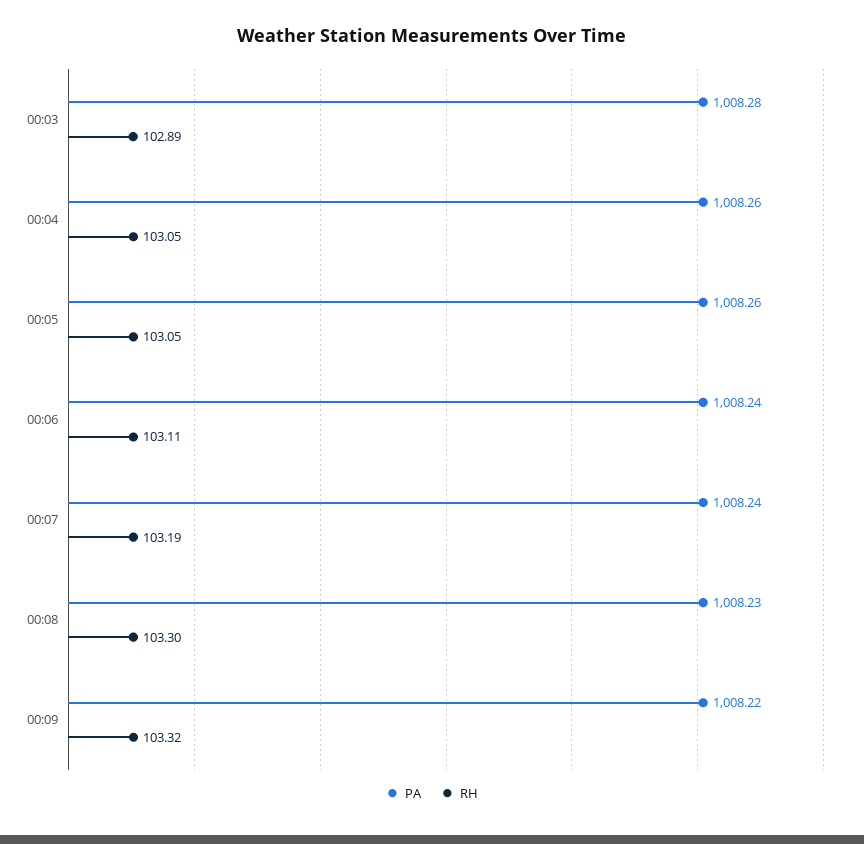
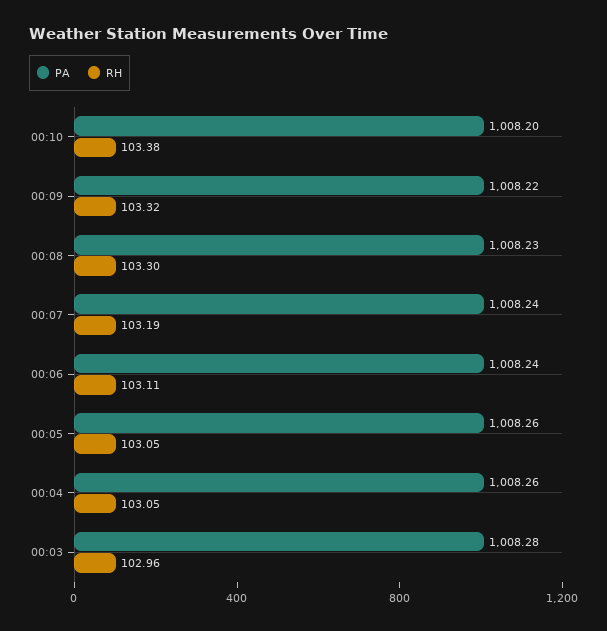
RH, 00:03: 102.89 -> 102.96
PA, 00:10: none -> 1008.2
RH, 00:10: none -> 103.38

